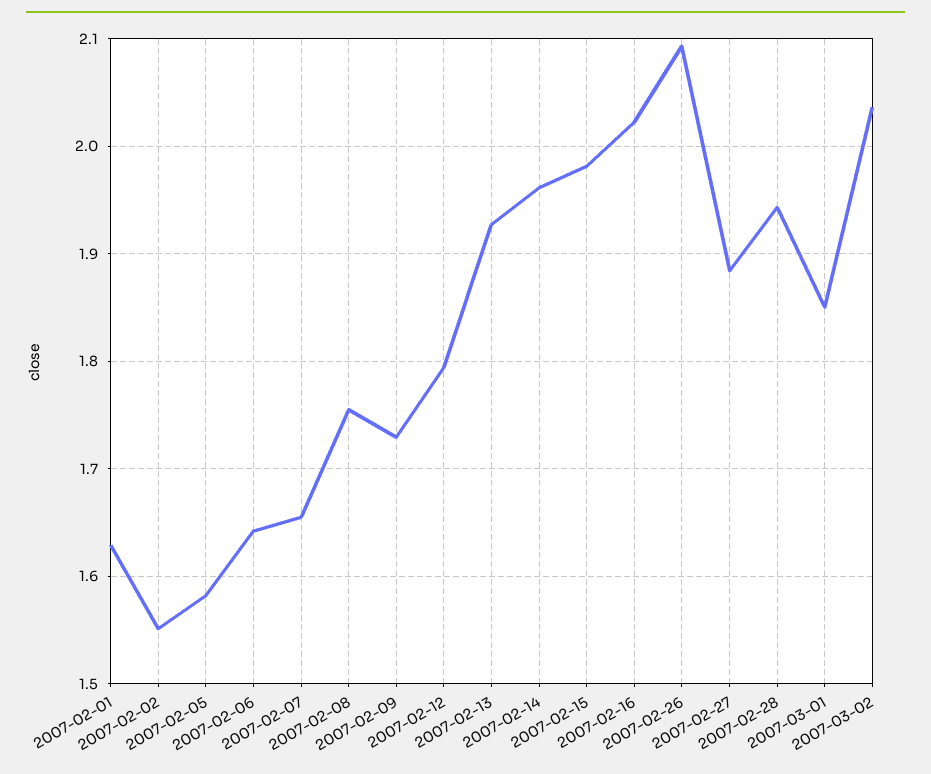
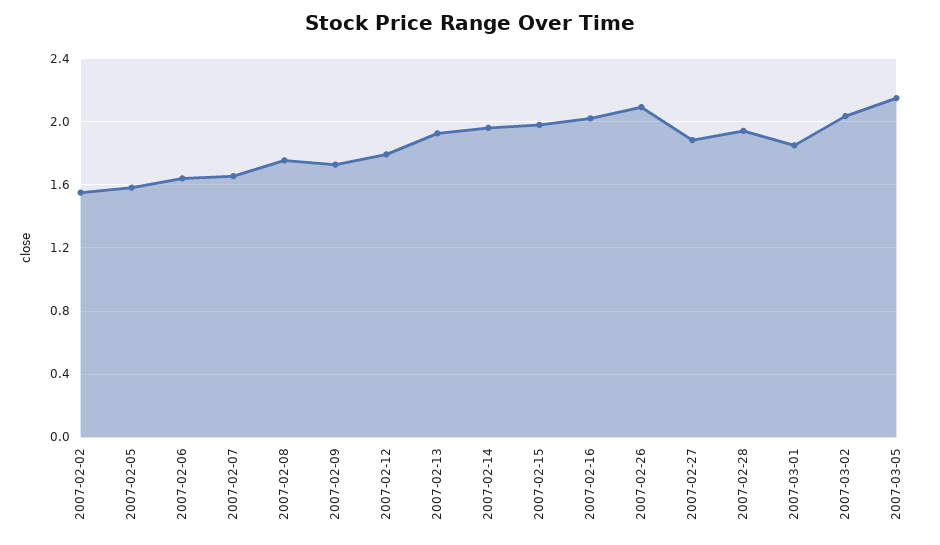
2007-02-01: 1.63 -> none
2007-03-05: none -> 2.15

